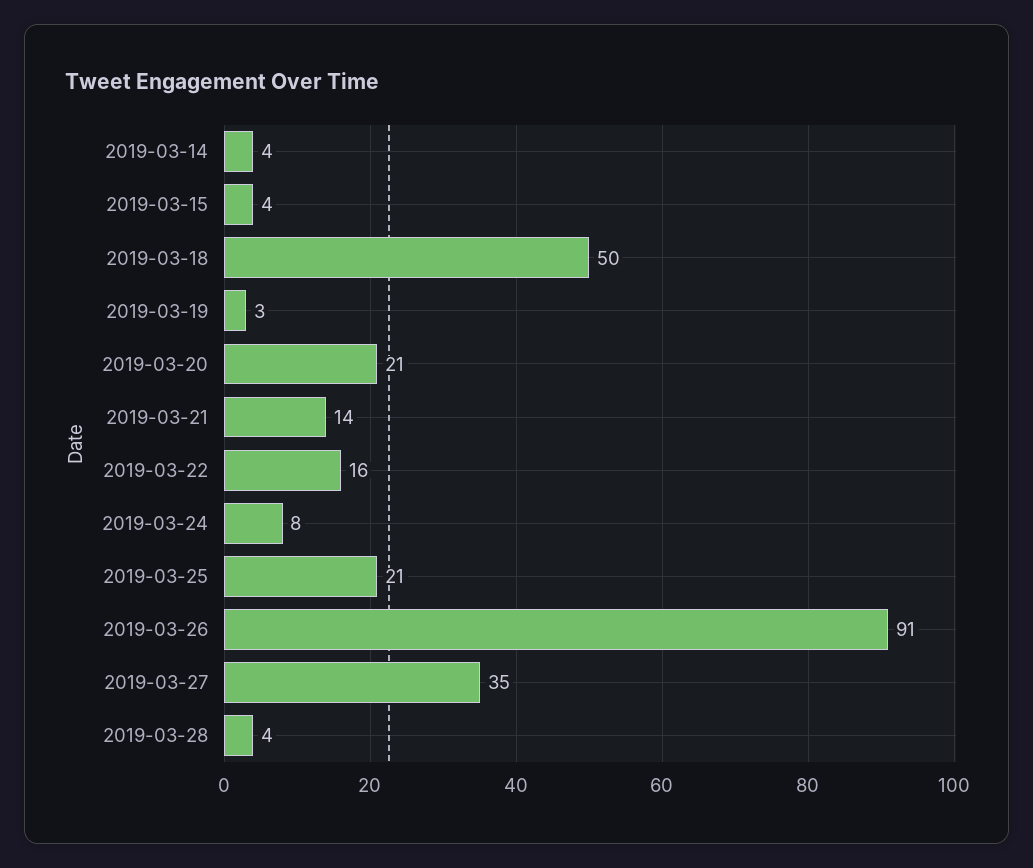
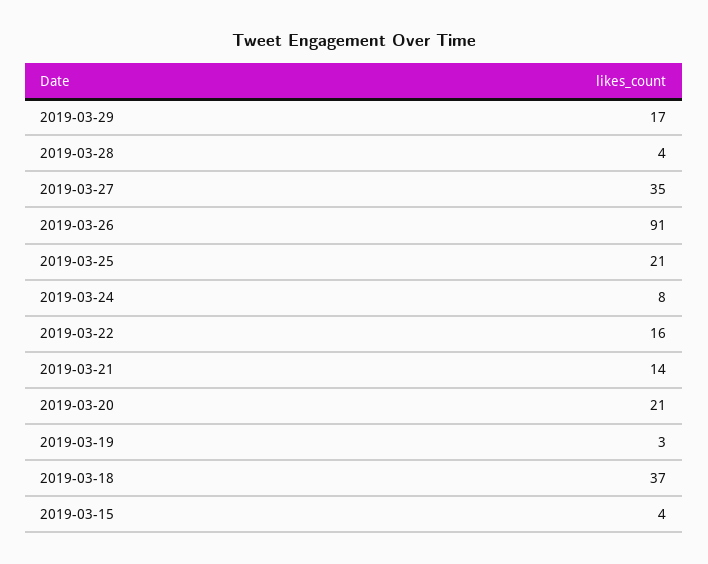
2019-03-14: 4 -> none
2019-03-18: 50 -> 37
2019-03-29: none -> 17

